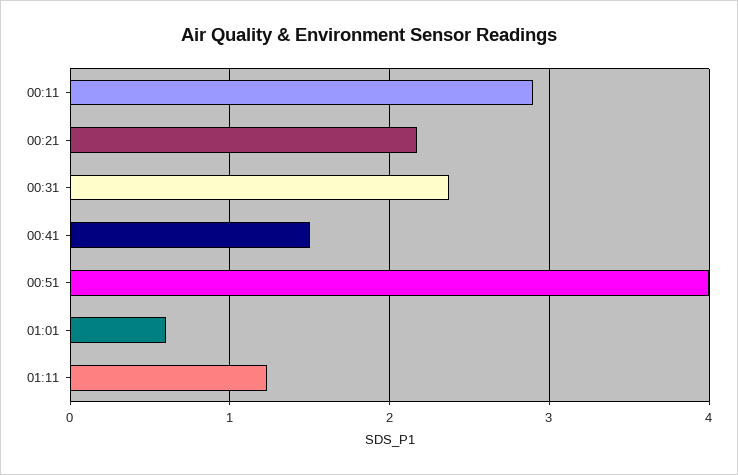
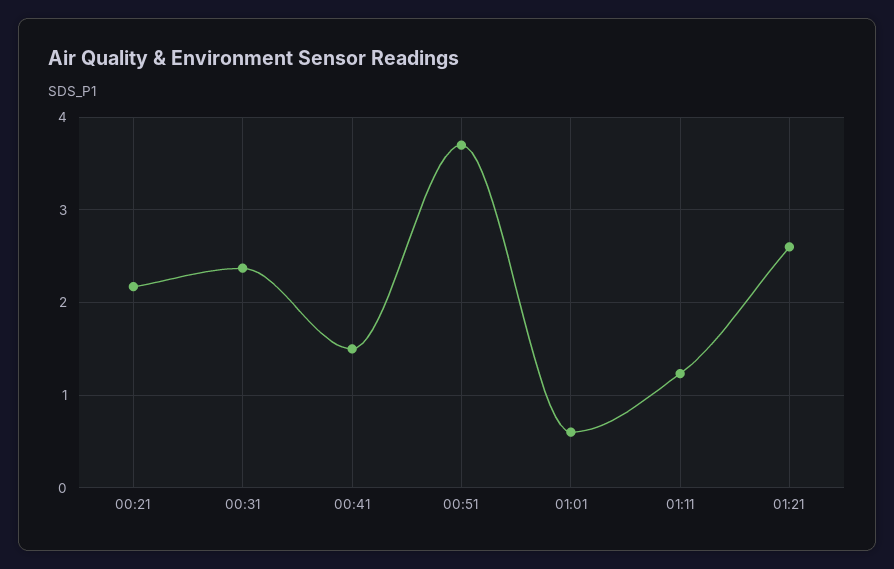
00:11: 2.9 -> none
00:51: 4 -> 3.7
01:21: none -> 2.6

